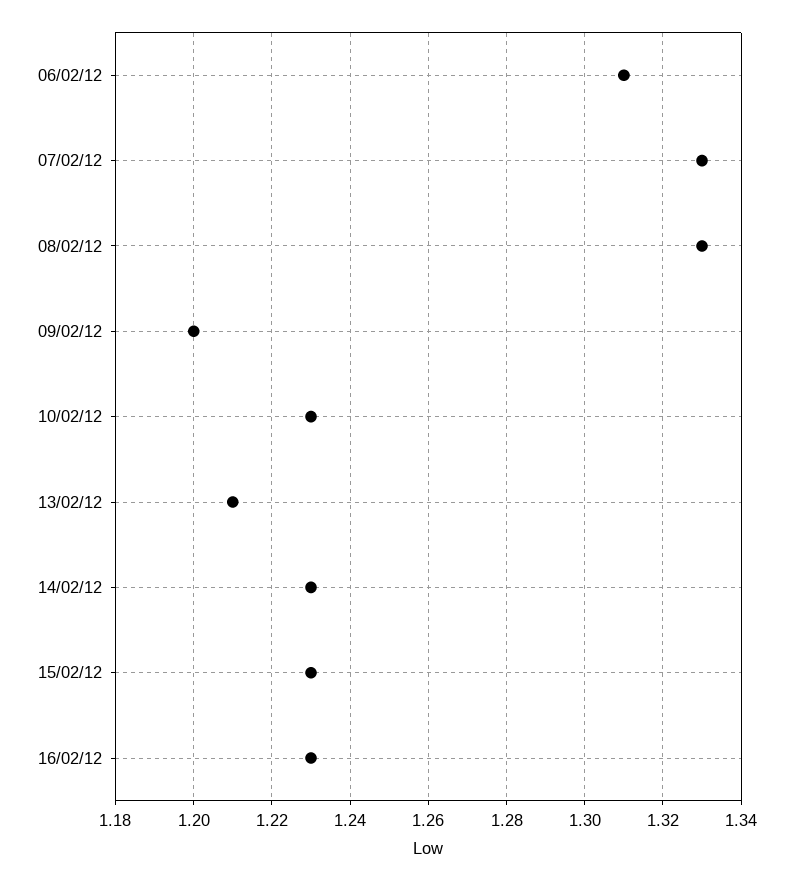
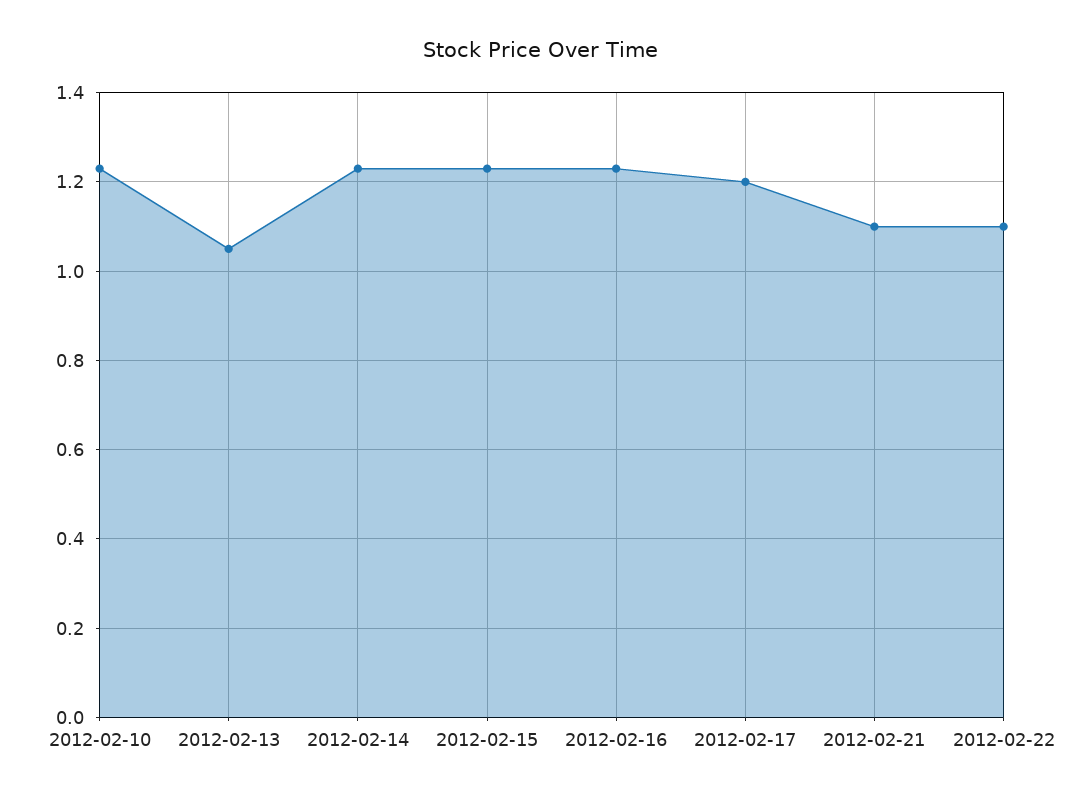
06/02/12: 1.31 -> none
07/02/12: 1.33 -> none
08/02/12: 1.33 -> none
09/02/12: 1.2 -> none
13/02/12: 1.21 -> 1.05
2012-02-17: none -> 1.2
2012-02-21: none -> 1.1
2012-02-22: none -> 1.1

